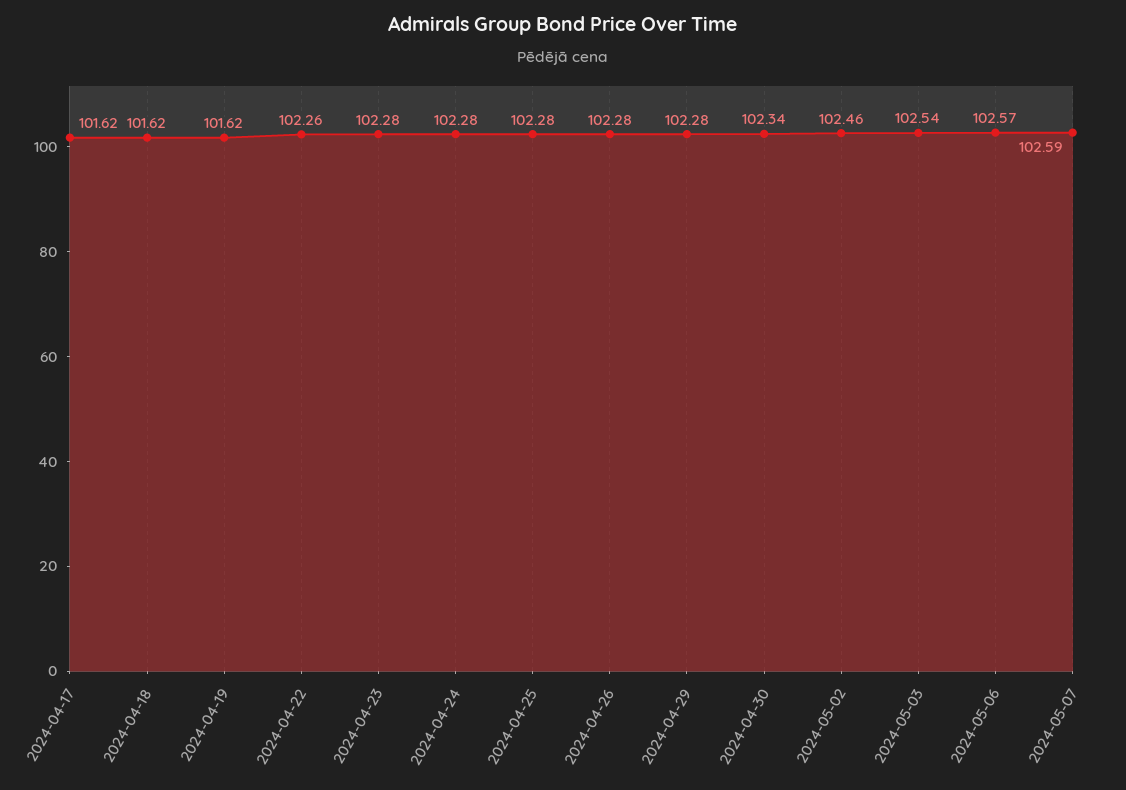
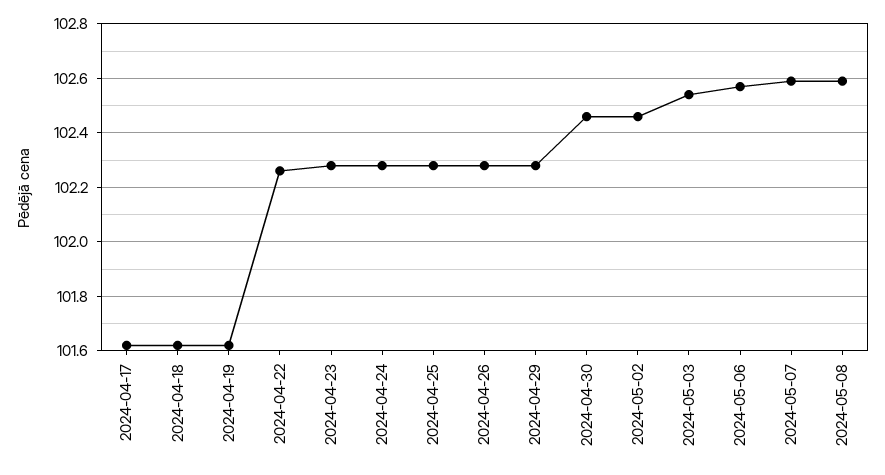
2024-04-30: 102.34 -> 102.45
2024-05-08: none -> 102.6

